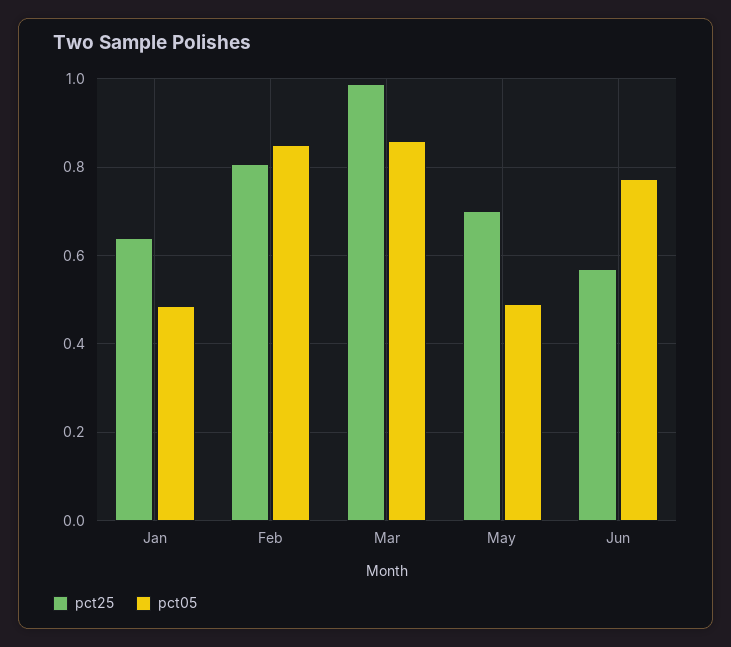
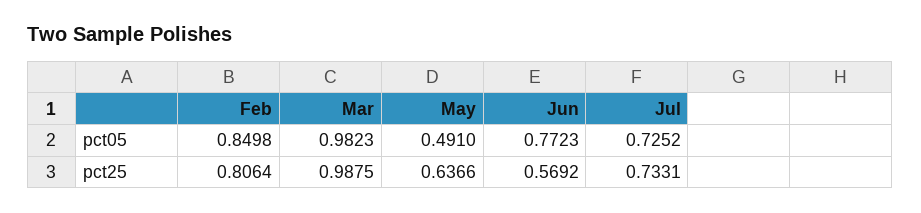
pct25, Jan: 0.64 -> none
pct05, Jan: 0.48 -> none
pct05, Mar: 0.86 -> 0.9823
pct25, May: 0.7 -> 0.6366
pct05, Jul: none -> 0.7252
pct25, Jul: none -> 0.7331

